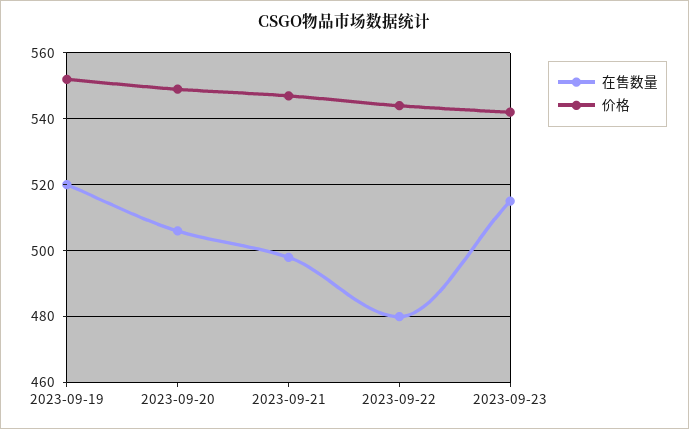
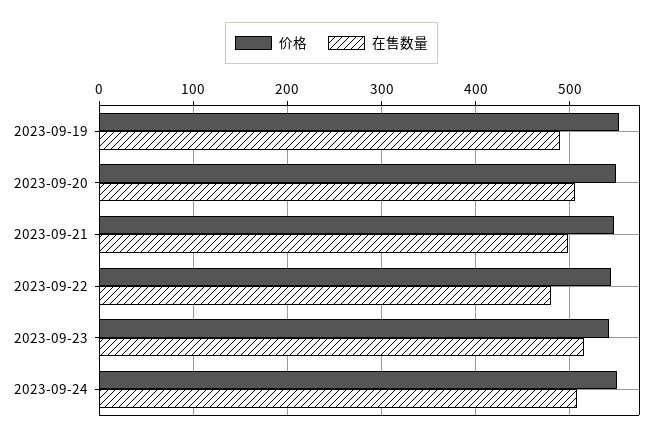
在售数量, 2023-09-19: 520 -> 490
价格, 2023-09-24: none -> 550
在售数量, 2023-09-24: none -> 510

